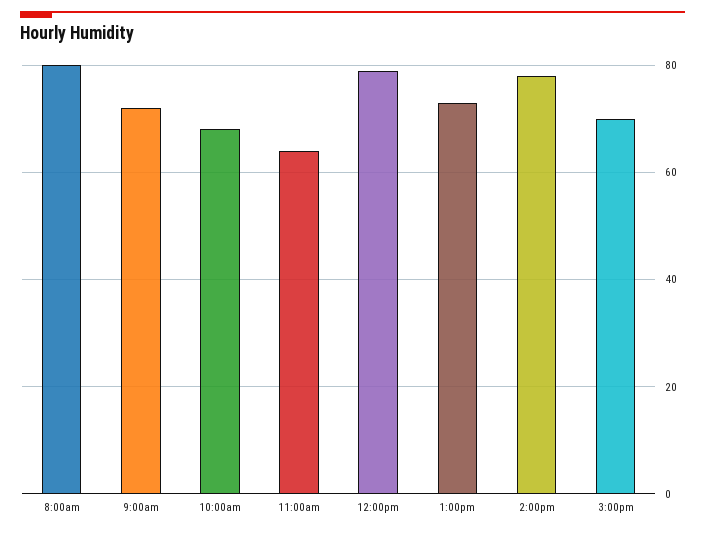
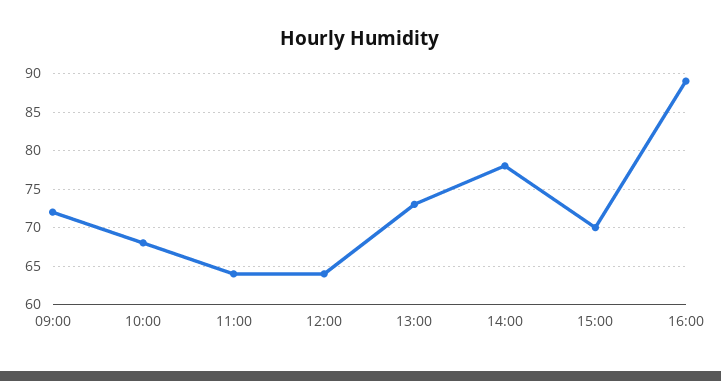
8:00am: 80 -> none
12:00pm: 80 -> 64
16:00: none -> 89

